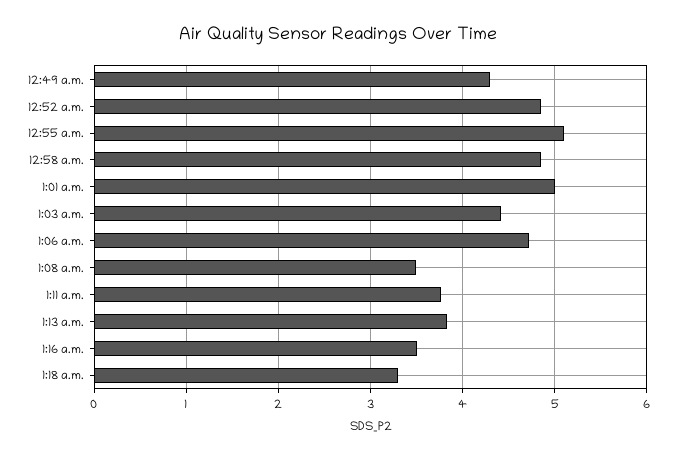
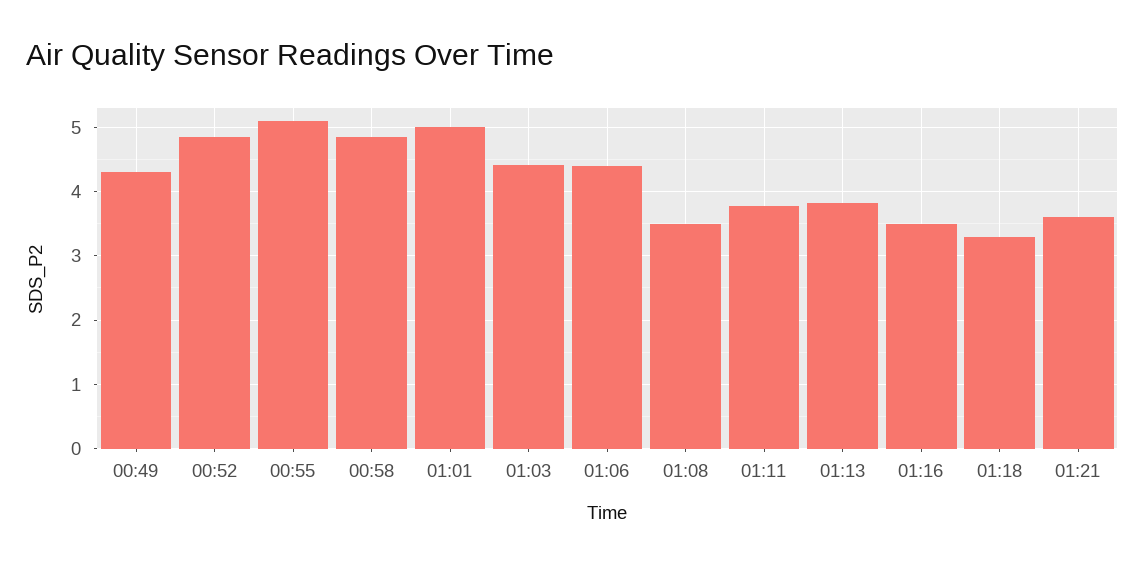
1:06 a.m.: 4.7 -> 4.4
01:21: none -> 3.6

